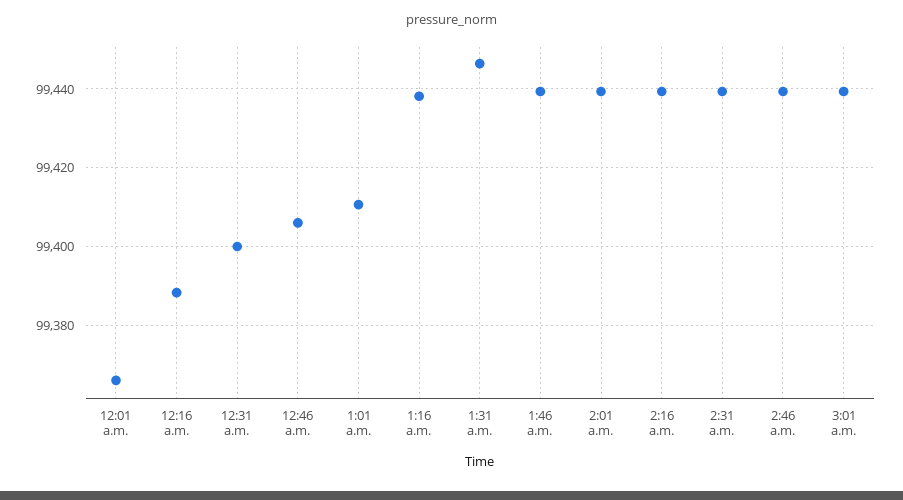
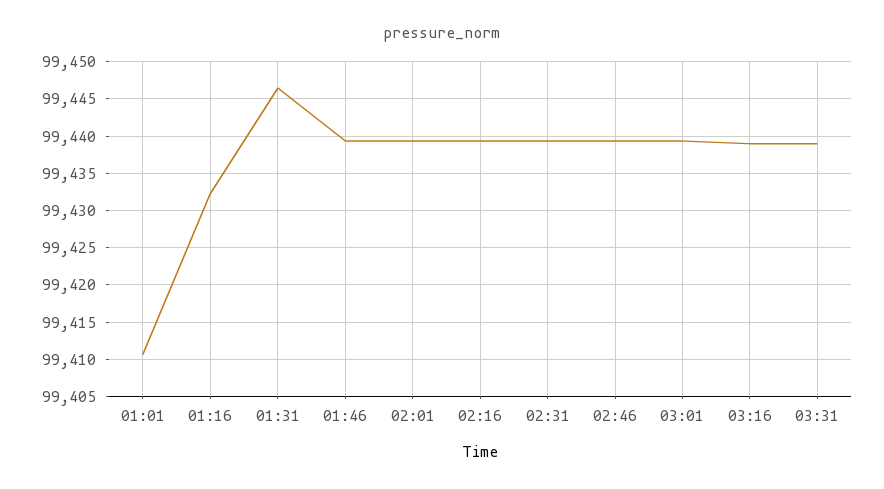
12:01 a.m.: 99366 -> none
12:16 a.m.: 99388 -> none
12:31 a.m.: 99400 -> none
12:46 a.m.: 99406 -> none
1:16 a.m.: 99438 -> 99432
03:16: none -> 99439
03:31: none -> 99439

